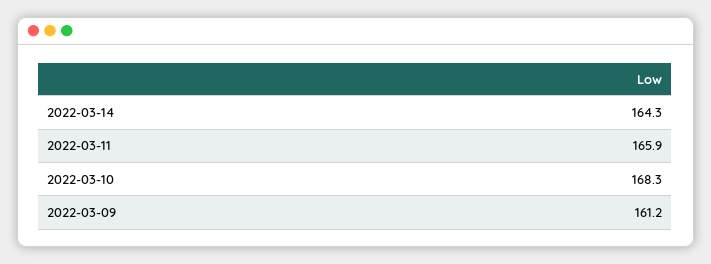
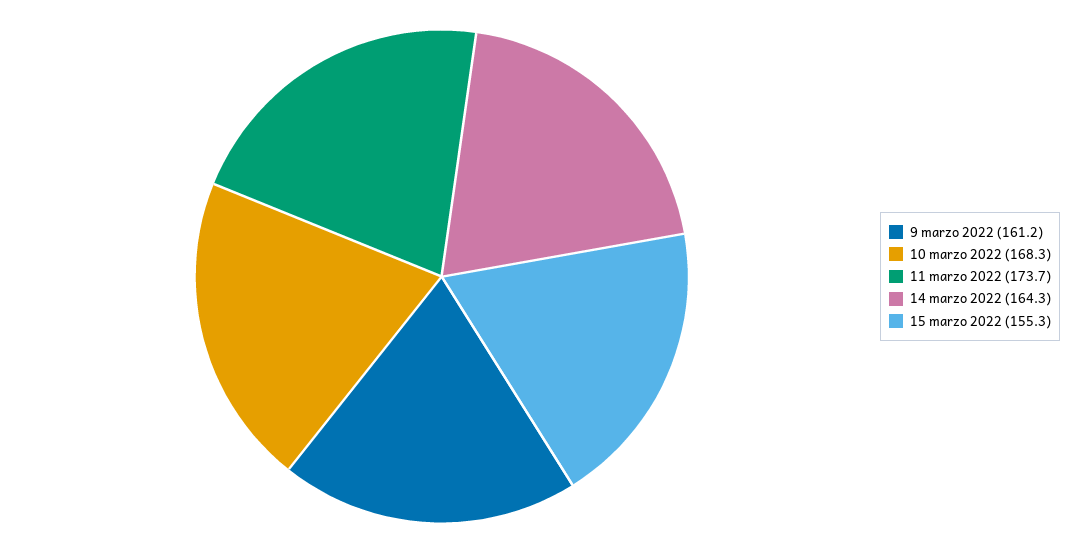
2022-03-11: 165.9 -> 173.7
15 marzo 2022: none -> 155.3

